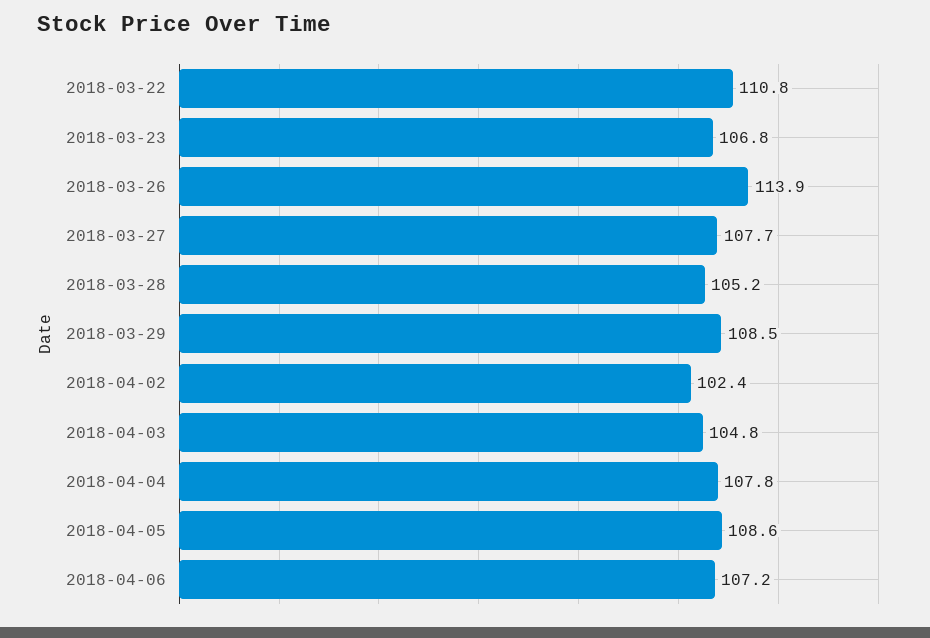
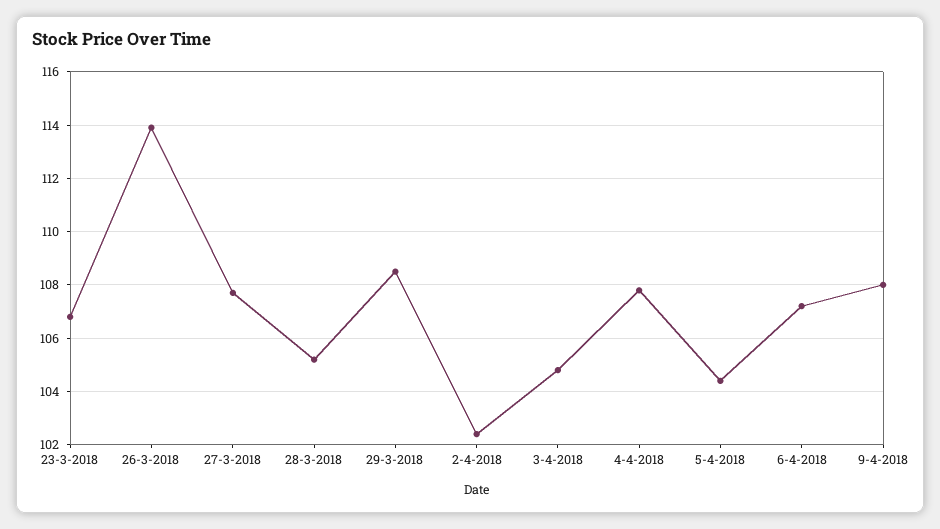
2018-03-22: 110.8 -> none
2018-04-05: 108.6 -> 104.5
9-4-2018: none -> 108

